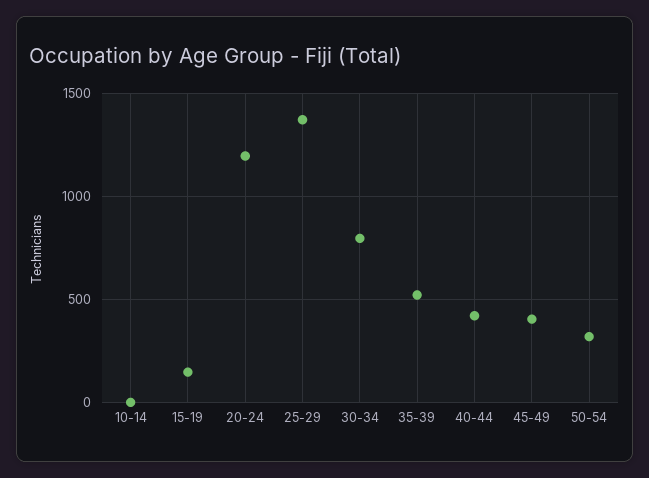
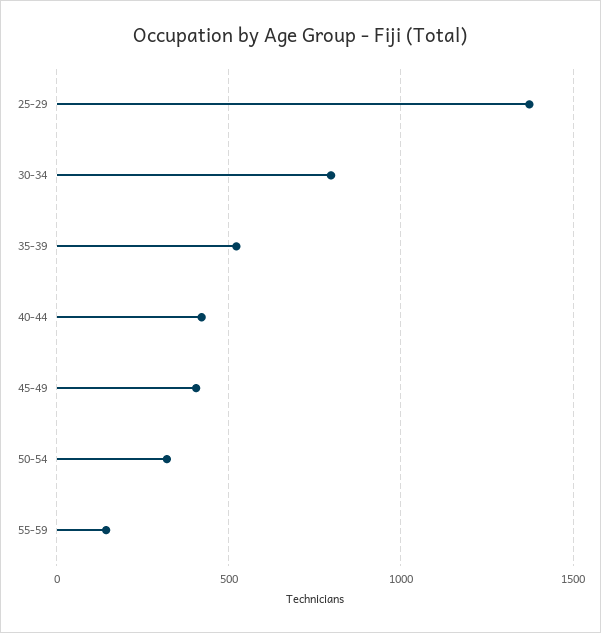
10-14: 0 -> none
15-19: 150 -> none
20-24: 1200 -> none
55-59: none -> 150

